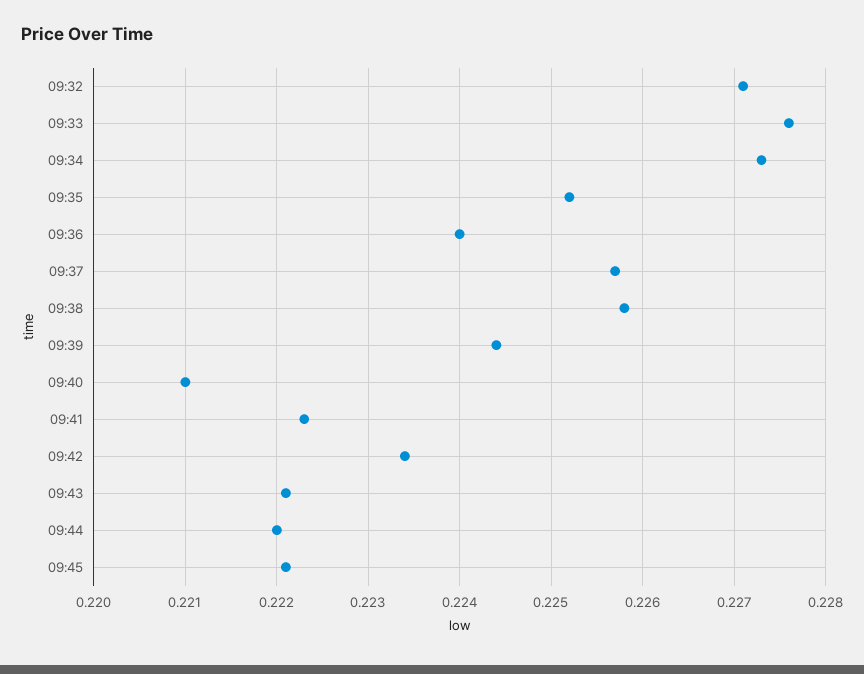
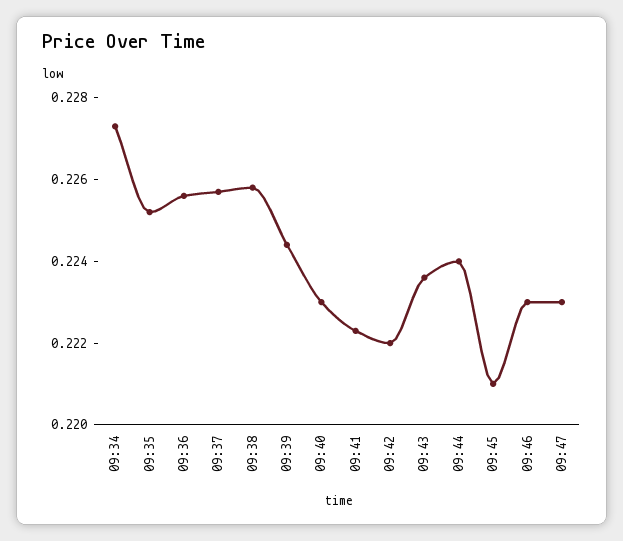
09:32: 0.2271 -> none
09:33: 0.2276 -> none
09:36: 0.224 -> 0.2255
09:40: 0.221 -> 0.223
09:42: 0.2234 -> 0.222
09:43: 0.2221 -> 0.2235
09:44: 0.222 -> 0.224
09:45: 0.2221 -> 0.221
09:46: none -> 0.223
09:47: none -> 0.223

